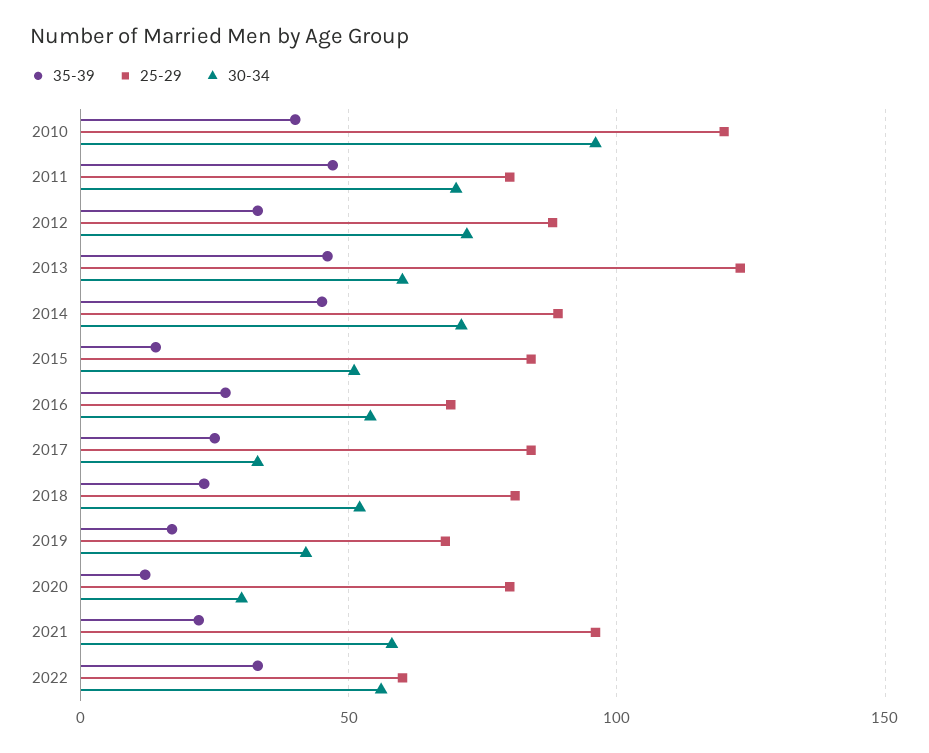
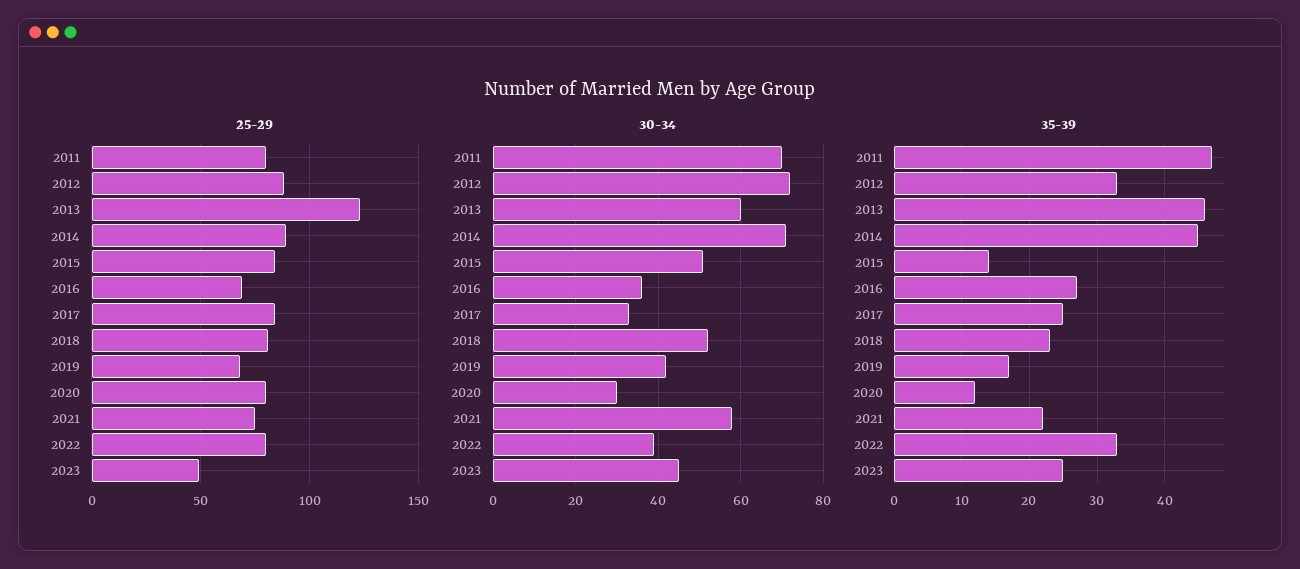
35-39, 2010: 40 -> none
25-29, 2010: 120 -> none
30-34, 2010: 95 -> none
30-34, 2016: 55 -> 35
25-29, 2021: 95 -> 75
25-29, 2022: 60 -> 80
30-34, 2022: 55 -> 40
25-29, 2023: none -> 50
30-34, 2023: none -> 45
35-39, 2023: none -> 25

